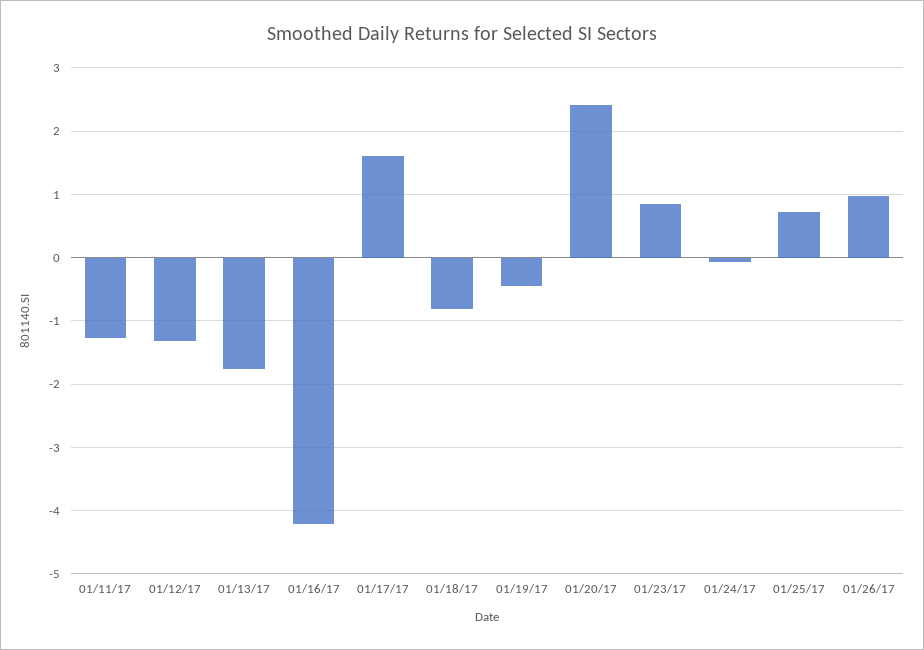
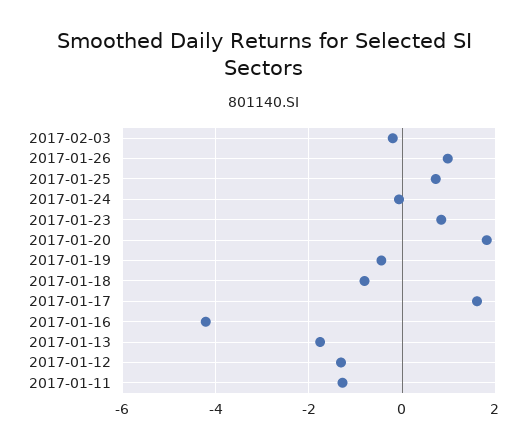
01/20/17: 2.4 -> 1.8
2017-02-03: none -> -0.2

